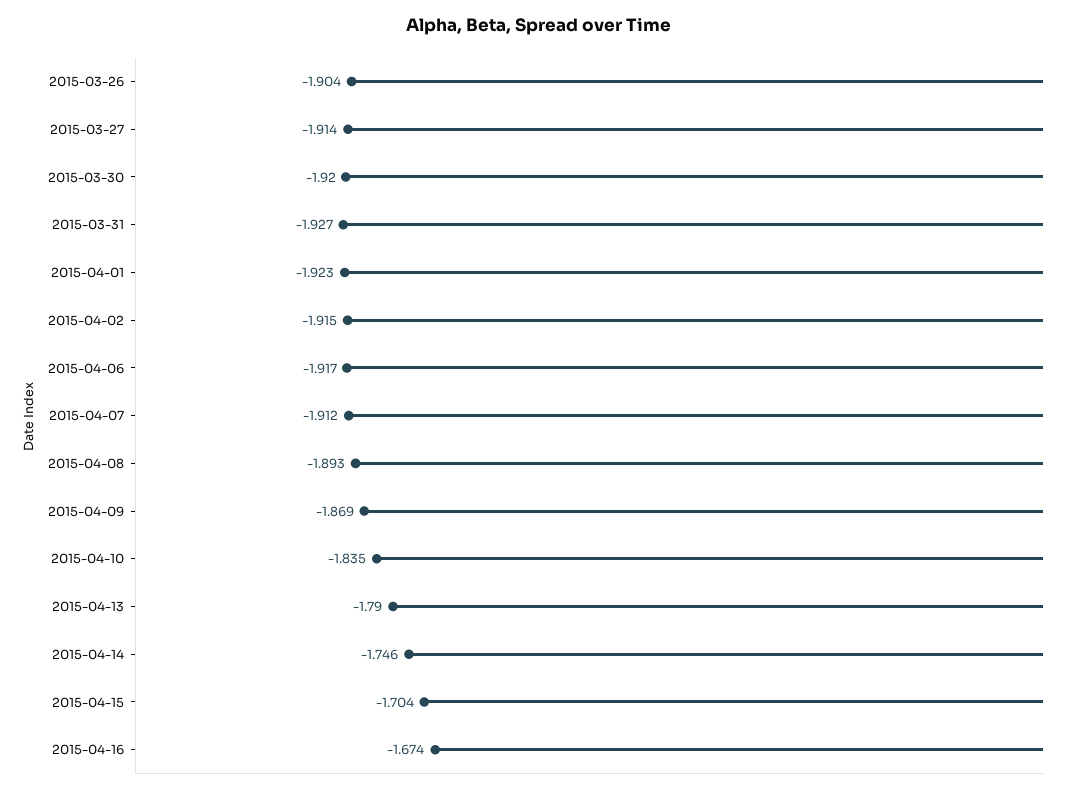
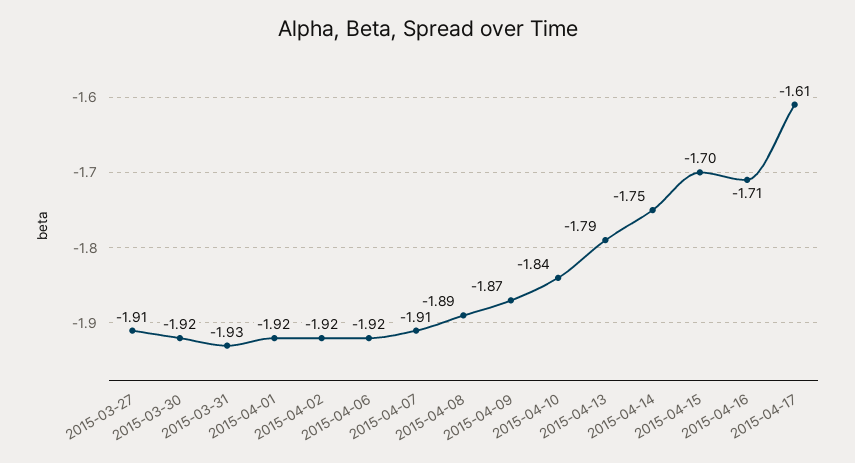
2015-03-26: -1.904 -> none
2015-04-16: -1.674 -> -1.71
2015-04-17: none -> -1.61

